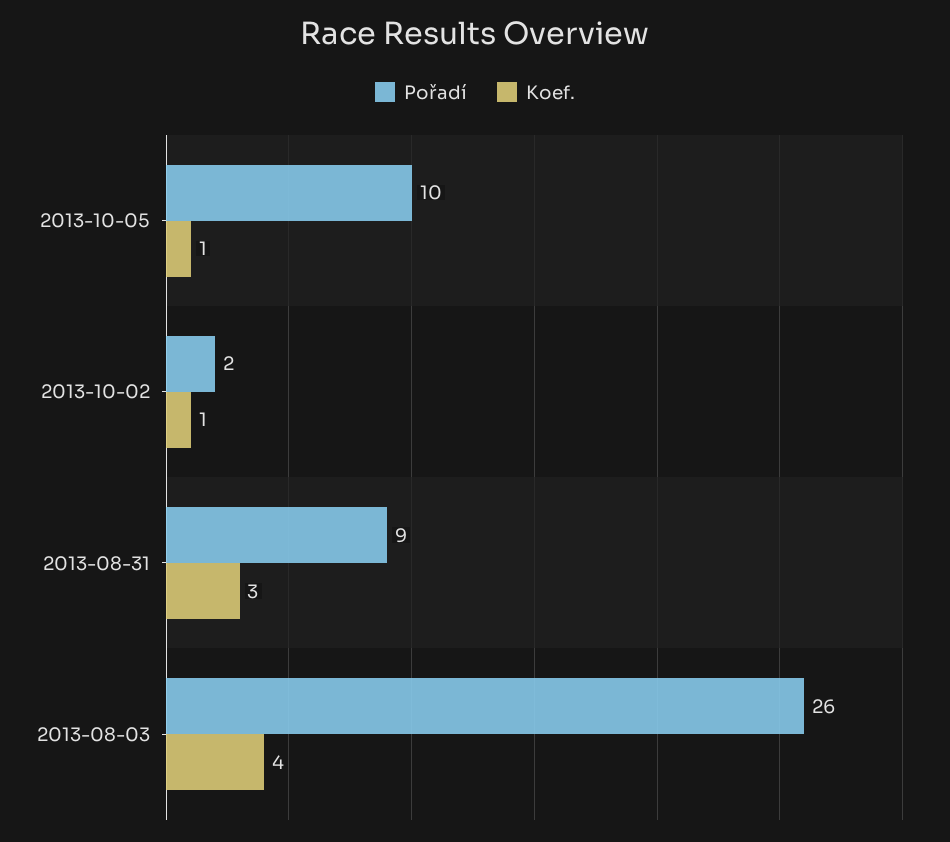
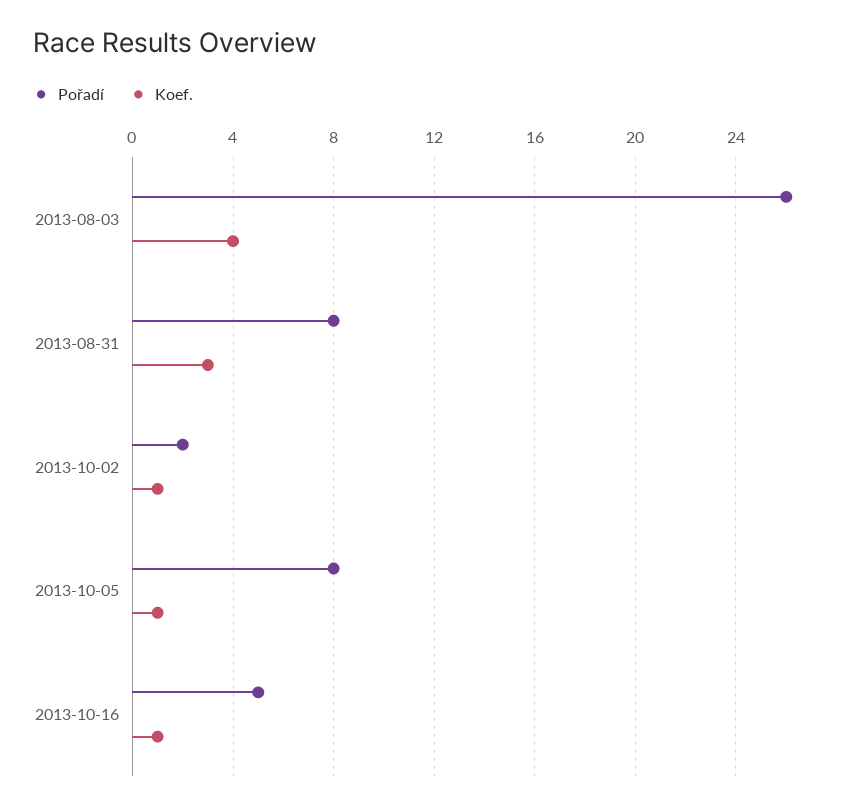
Pořadí, 2013-10-05: 10 -> 8
Pořadí, 2013-08-31: 9 -> 8
Pořadí, 2013-10-16: none -> 5
Koef., 2013-10-16: none -> 1

